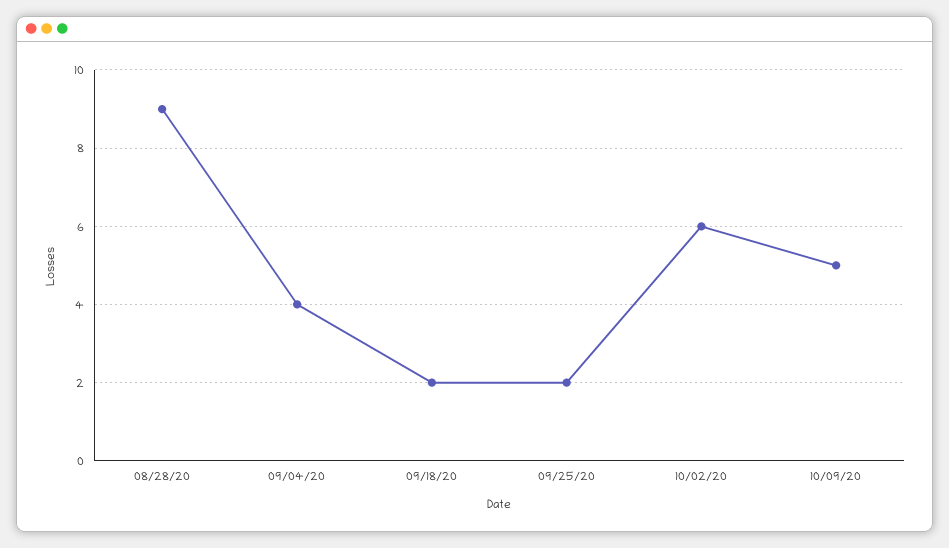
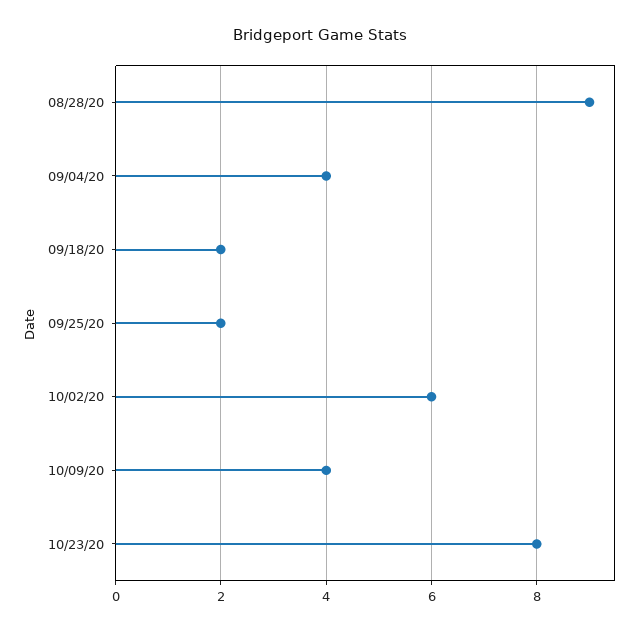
10/09/20: 5 -> 4
10/23/20: none -> 8

